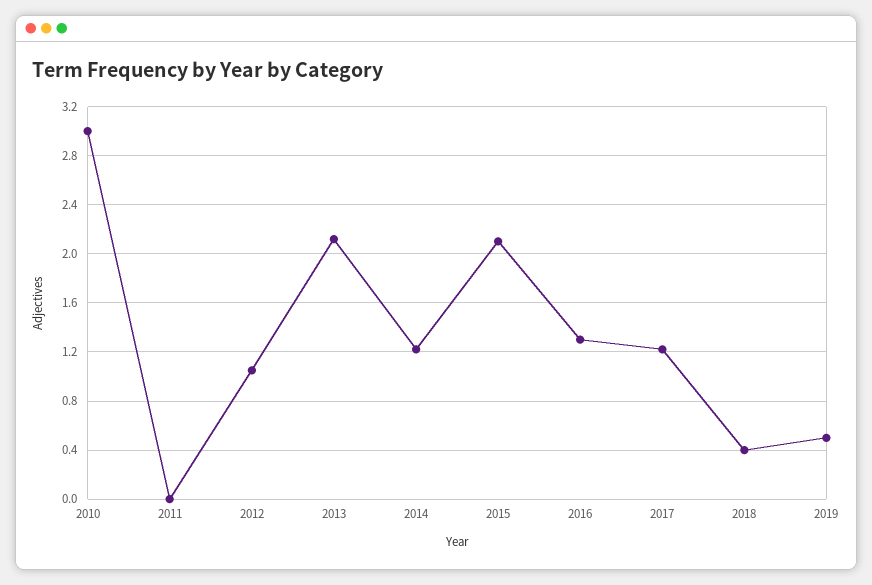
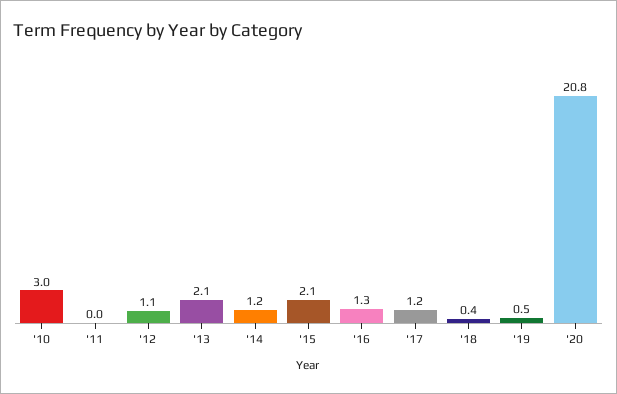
'20: none -> 20.8

